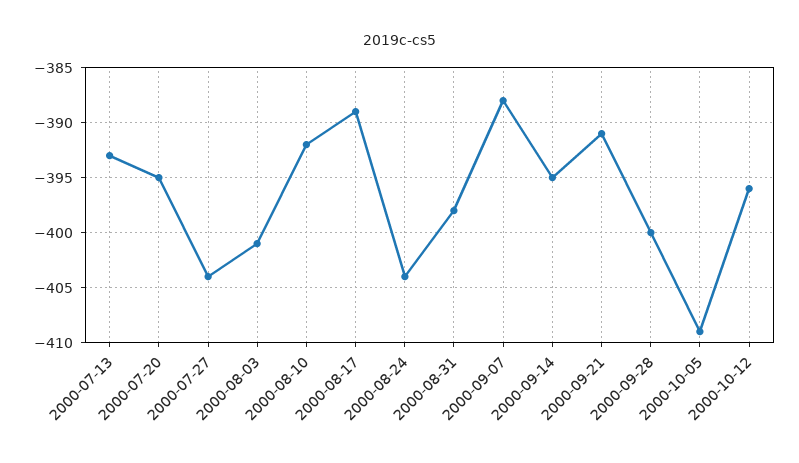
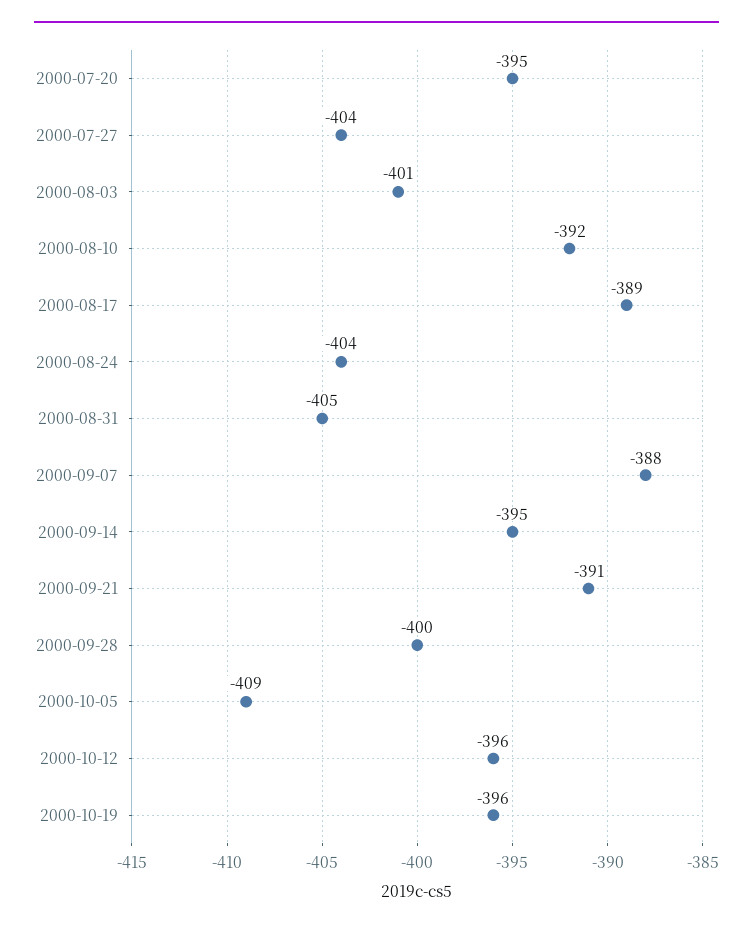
2000-07-13: -393 -> none
2000-08-31: -398 -> -405
2000-10-19: none -> -396

